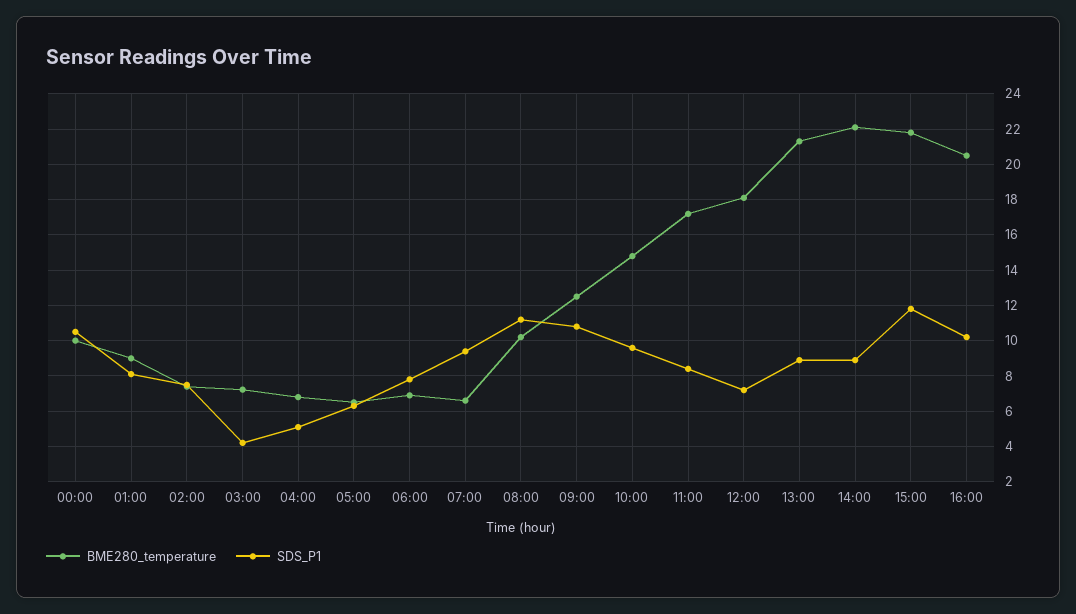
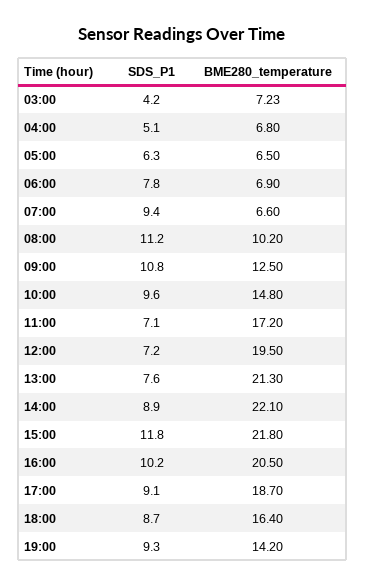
BME280_temperature, 00:00: 10 -> none
SDS_P1, 00:00: 10.5 -> none
BME280_temperature, 01:00: 9 -> none
SDS_P1, 01:00: 8 -> none
BME280_temperature, 02:00: 7.5 -> none
SDS_P1, 02:00: 7.5 -> none
SDS_P1, 11:00: 8.5 -> 7.1
BME280_temperature, 12:00: 18 -> 19.5
SDS_P1, 13:00: 9 -> 7.6
SDS_P1, 17:00: none -> 9.1
BME280_temperature, 17:00: none -> 18.7
SDS_P1, 18:00: none -> 8.7
BME280_temperature, 18:00: none -> 16.4
SDS_P1, 19:00: none -> 9.3
BME280_temperature, 19:00: none -> 14.2

